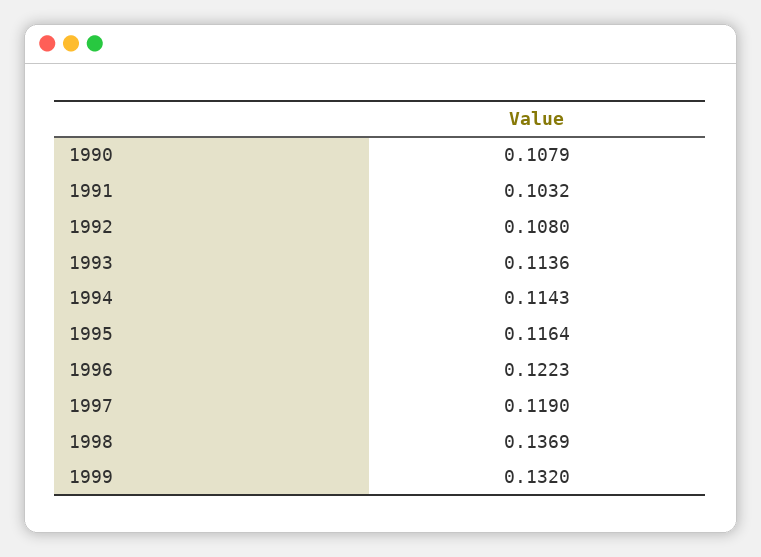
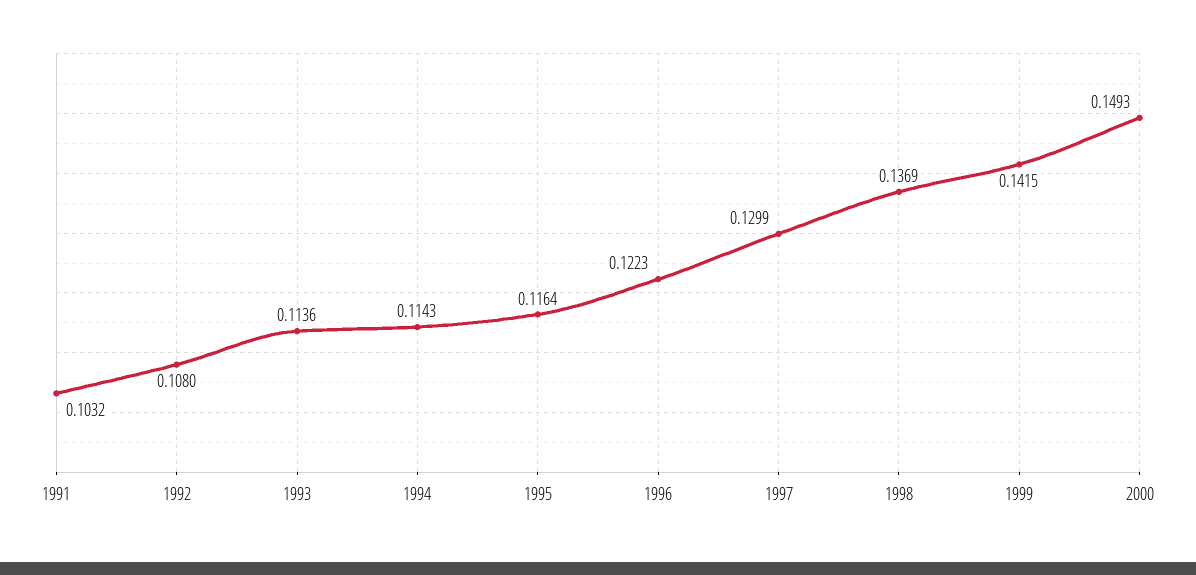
1990: 0.1079 -> none
1997: 0.119 -> 0.1299
1999: 0.132 -> 0.1415
2000: none -> 0.1493

